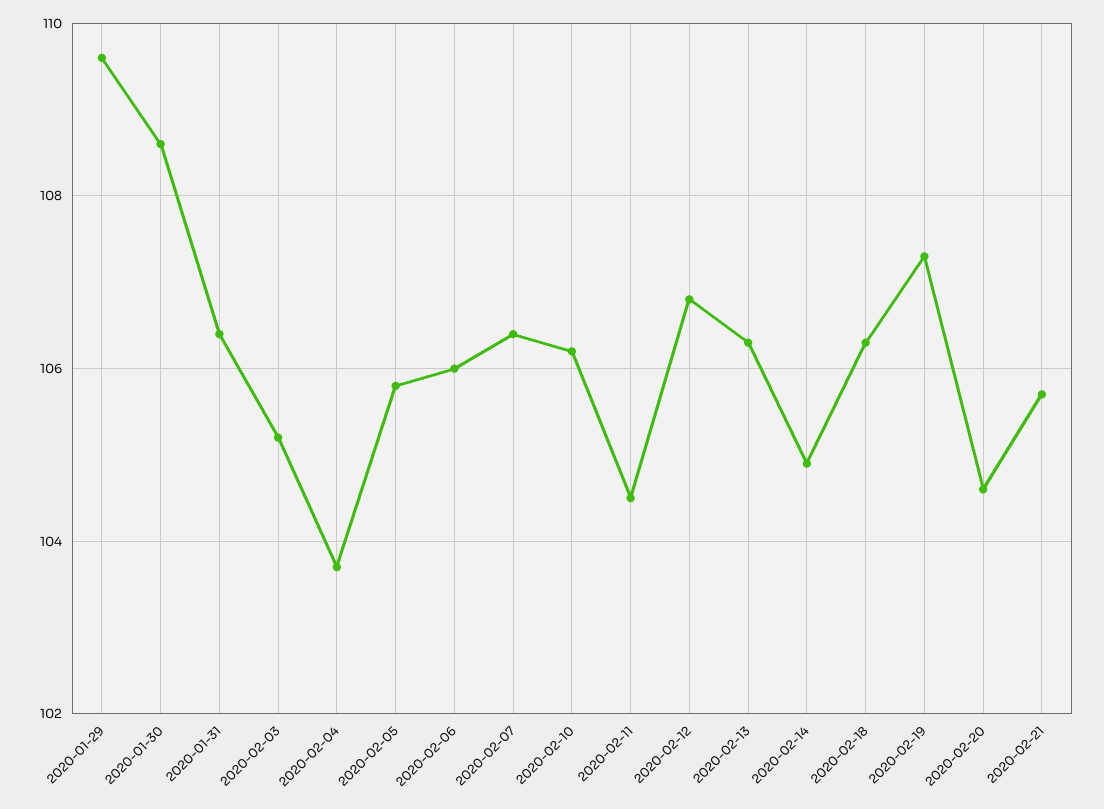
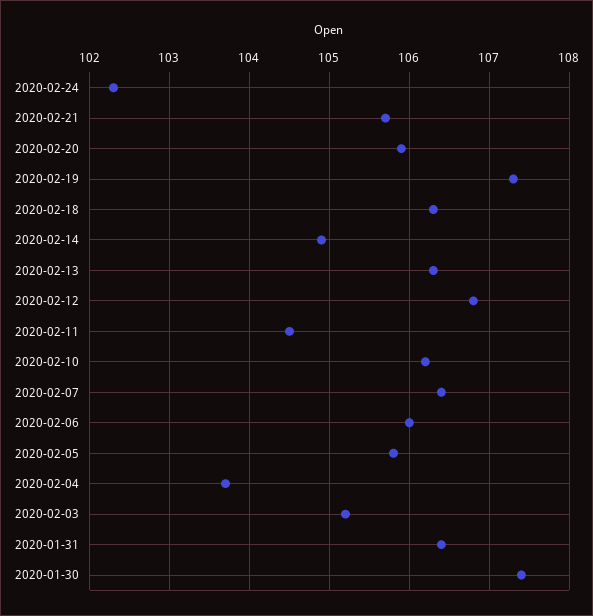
2020-01-29: 109.5 -> none
2020-01-30: 108.5 -> 107.4
2020-02-20: 104.5 -> 105.9
2020-02-24: none -> 102.3

